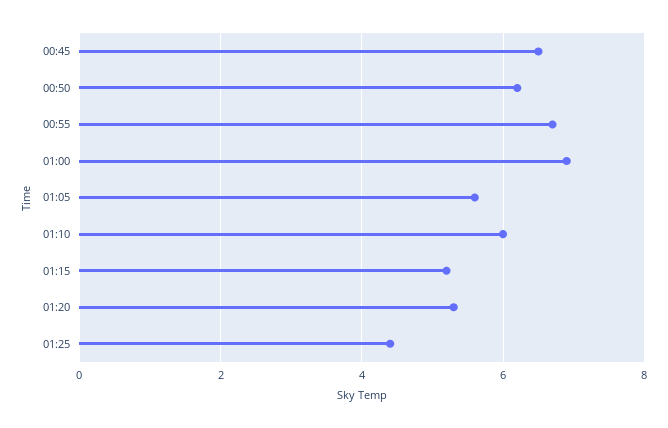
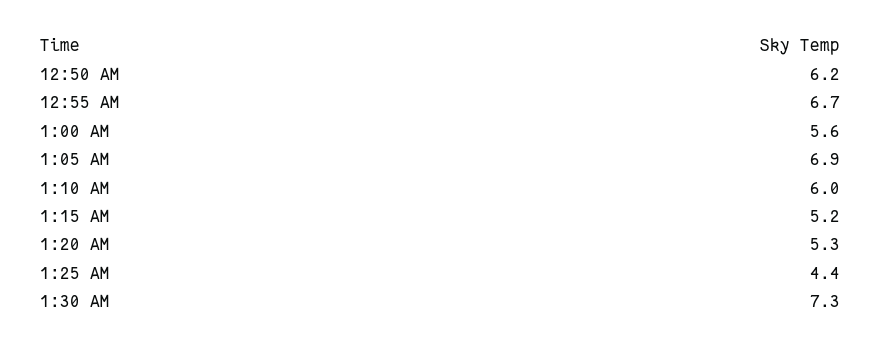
00:45: 6.5 -> none
01:00: 7 -> 5.6
01:05: 5.5 -> 6.9
1:30 AM: none -> 7.3

